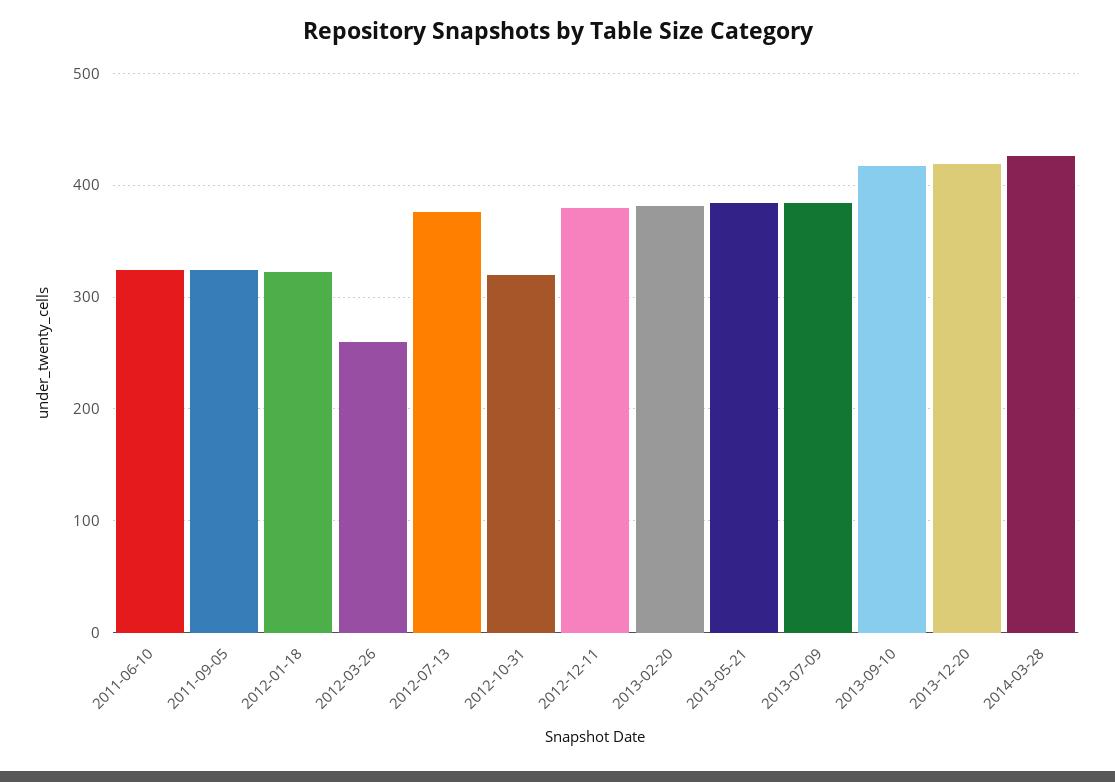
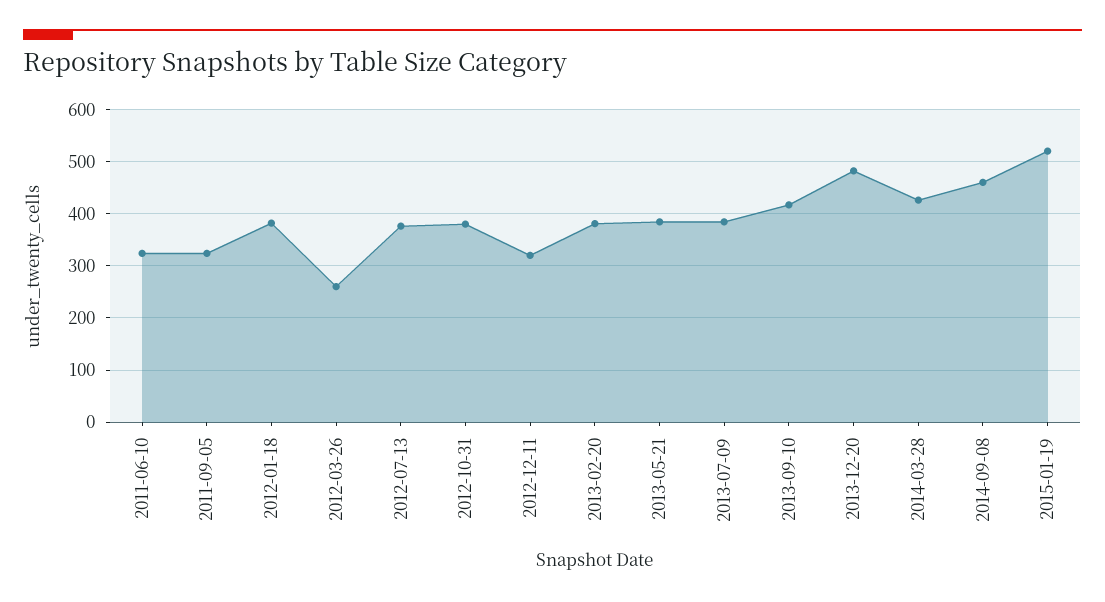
2012-01-18: 320 -> 380
2012-10-31: 320 -> 380
2012-12-11: 380 -> 320
2013-12-20: 420 -> 480
2014-09-08: none -> 460
2015-01-19: none -> 520

